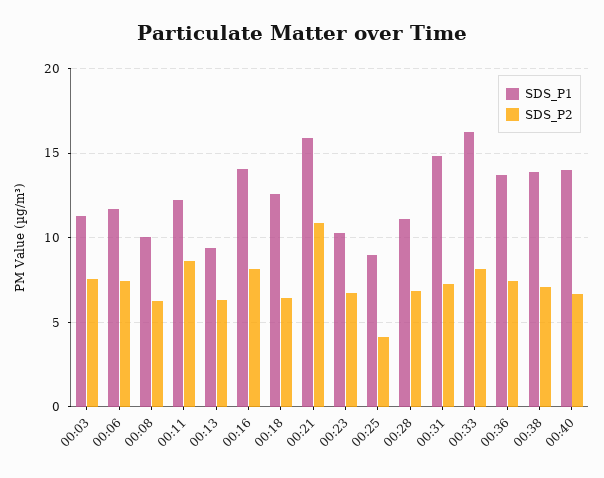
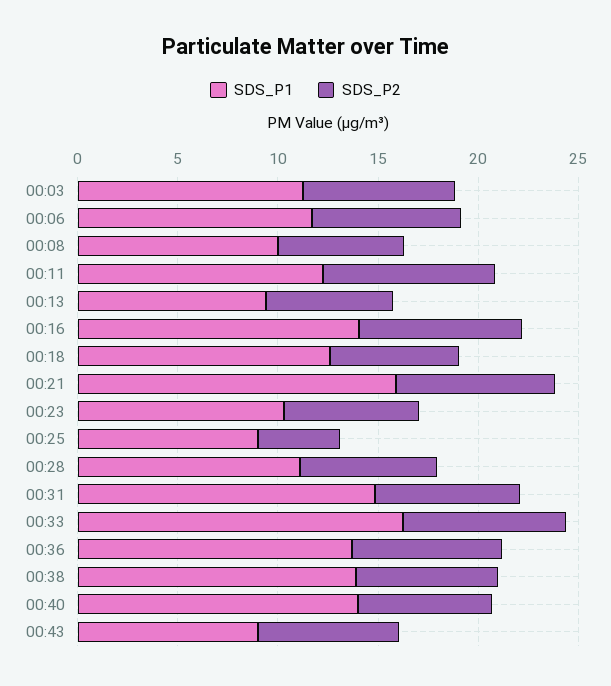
SDS_P2, 00:21: 11 -> 8
SDS_P1, 00:43: none -> 9
SDS_P2, 00:43: none -> 7

